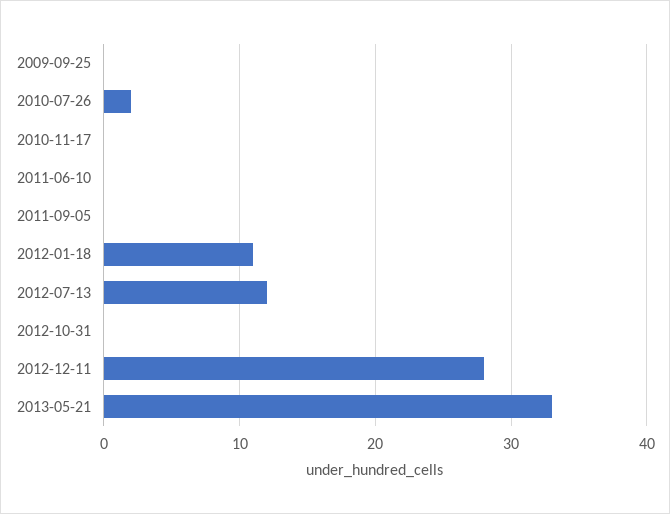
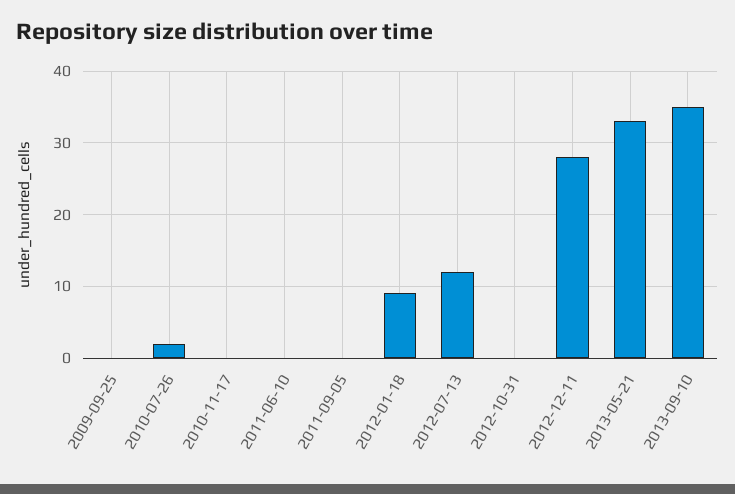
2012-01-18: 11 -> 9
2013-09-10: none -> 35

